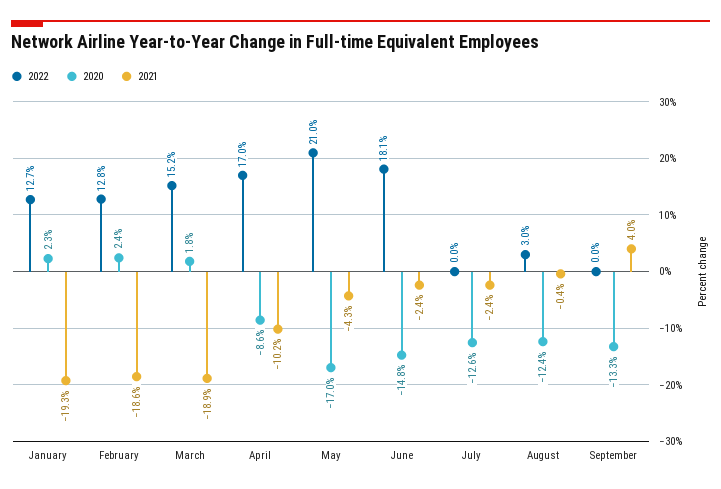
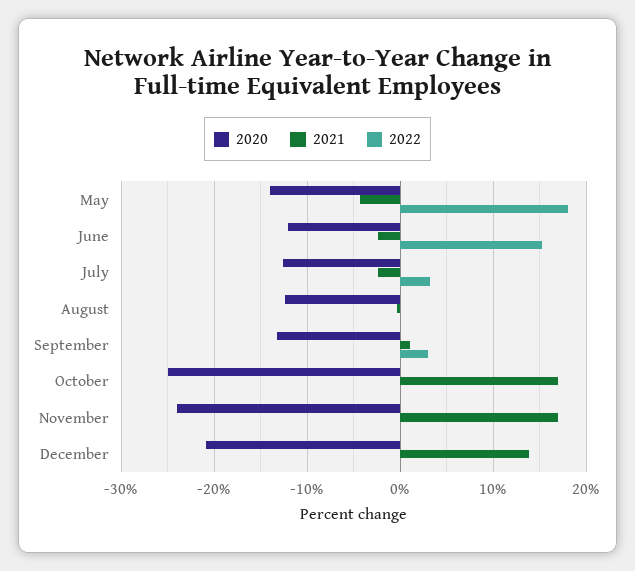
2022, January: 12.7 -> none
2020, January: 2.3 -> none
2021, January: -19.3 -> none
2022, February: 12.8 -> none
2020, February: 2.4 -> none
2021, February: -18.6 -> none
2022, March: 15.2 -> none
2020, March: 1.8 -> none
2021, March: -18.9 -> none
2022, April: 17 -> none
2020, April: -8.6 -> none
2021, April: -10.2 -> none
2022, May: 21 -> 18
2020, May: -17 -> -14
2022, June: 18.1 -> 15
2020, June: -14.8 -> -12
2022, July: 0 -> 3
2022, August: 3 -> 0
2022, September: 0 -> 3
2021, September: 4 -> 1
2020, October: none -> -25
2021, October: none -> 17
2022, October: none -> 0
2020, November: none -> -24
2021, November: none -> 17
2022, November: none -> 0
2020, December: none -> -21
2021, December: none -> 14
2022, December: none -> 0

